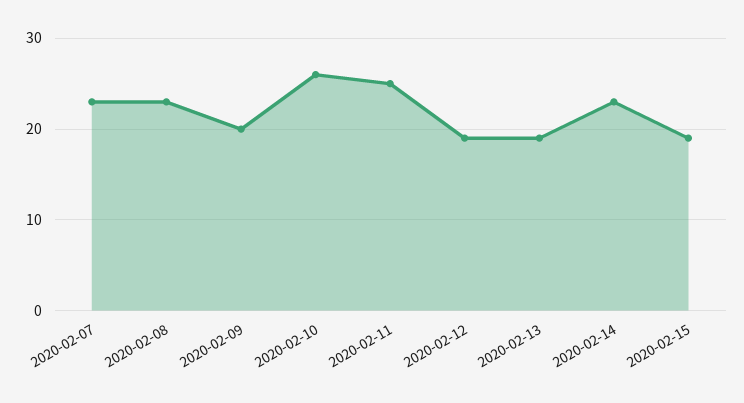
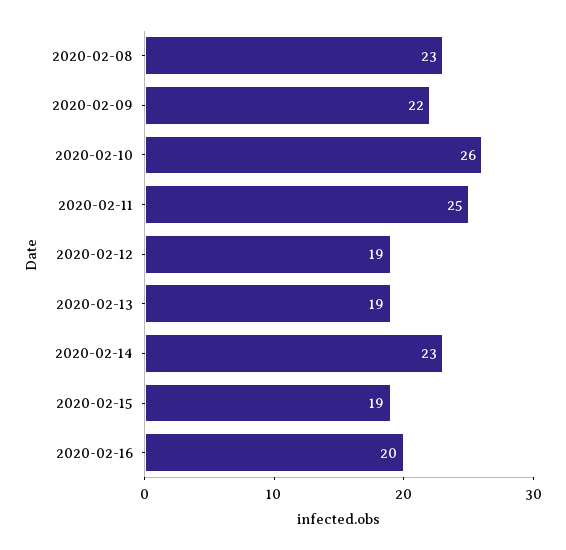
2020-02-07: 23 -> none
2020-02-09: 20 -> 22
2020-02-16: none -> 20

